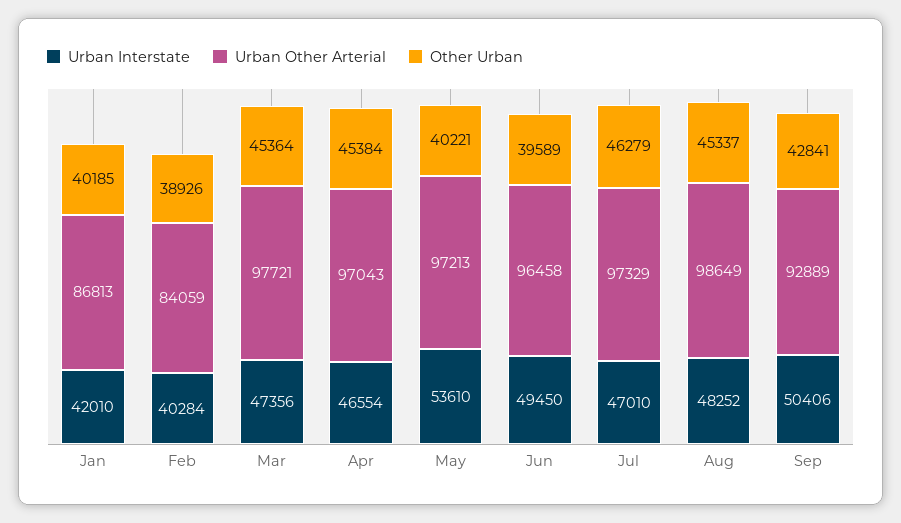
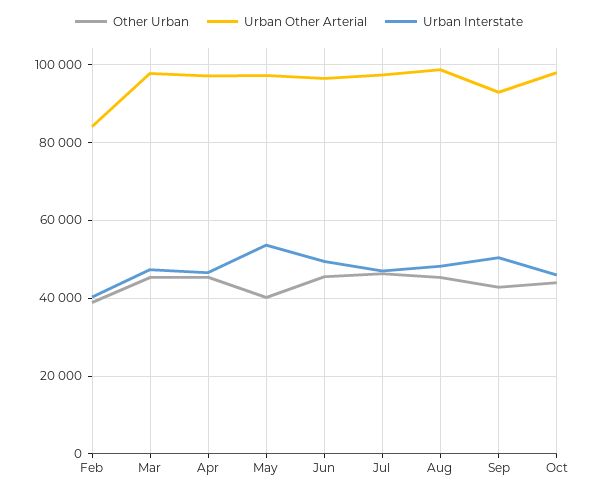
Urban Interstate, Jan: 42010 -> none
Urban Other Arterial, Jan: 86813 -> none
Other Urban, Jan: 40185 -> none
Other Urban, Jun: 39589 -> 46000
Other Urban, Oct: none -> 44000
Urban Other Arterial, Oct: none -> 98000
Urban Interstate, Oct: none -> 46000

